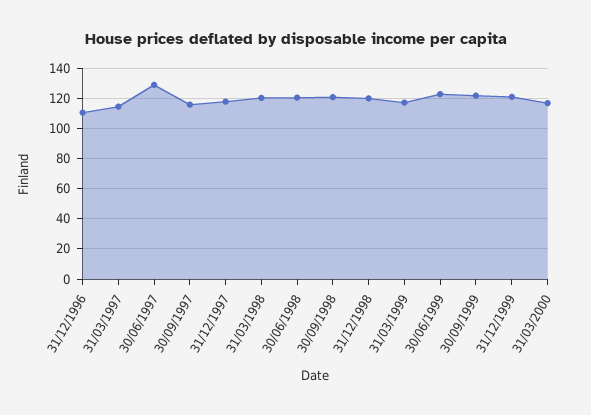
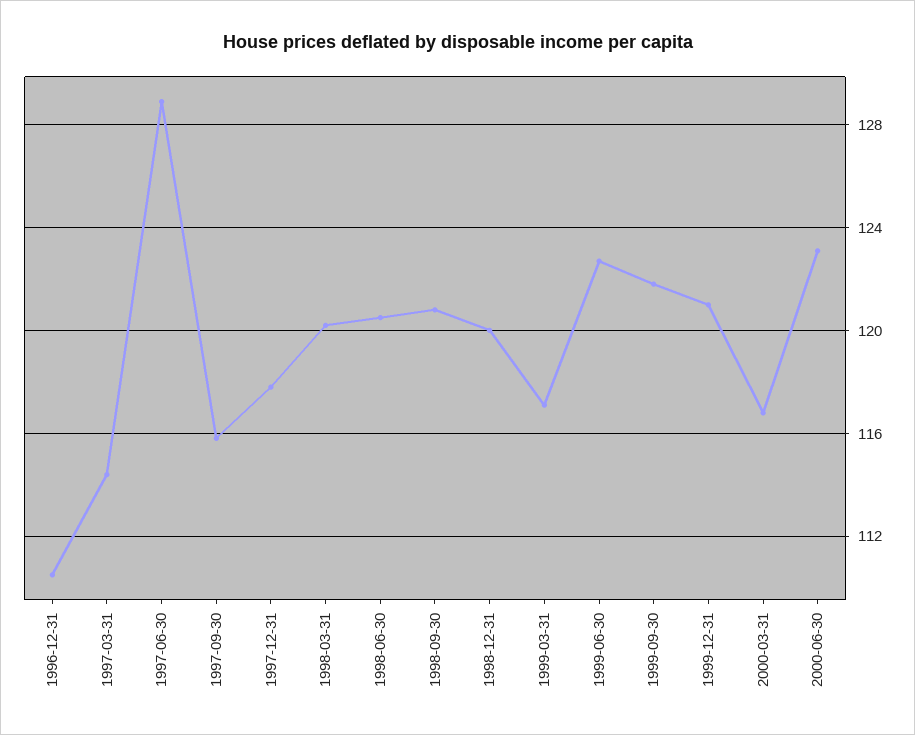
2000-06-30: none -> 123

